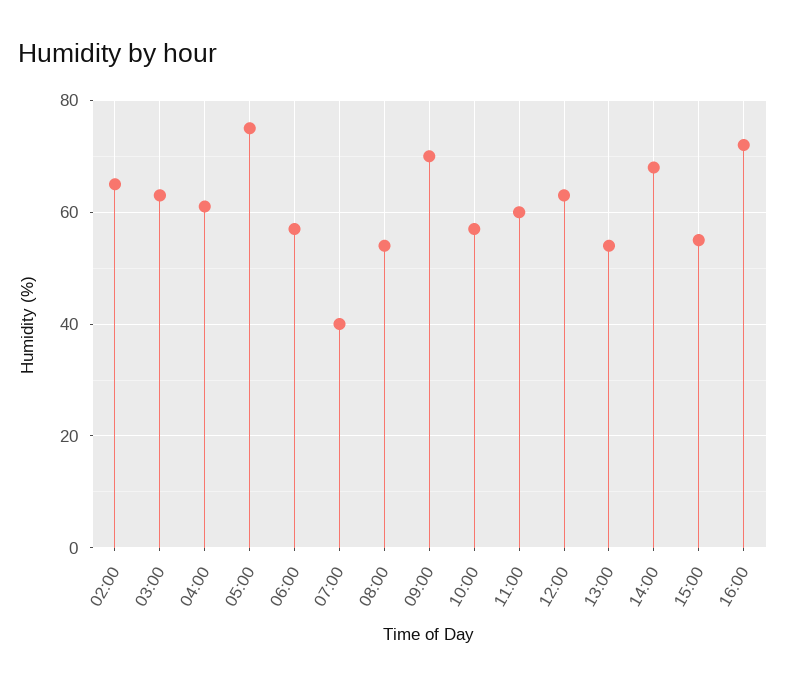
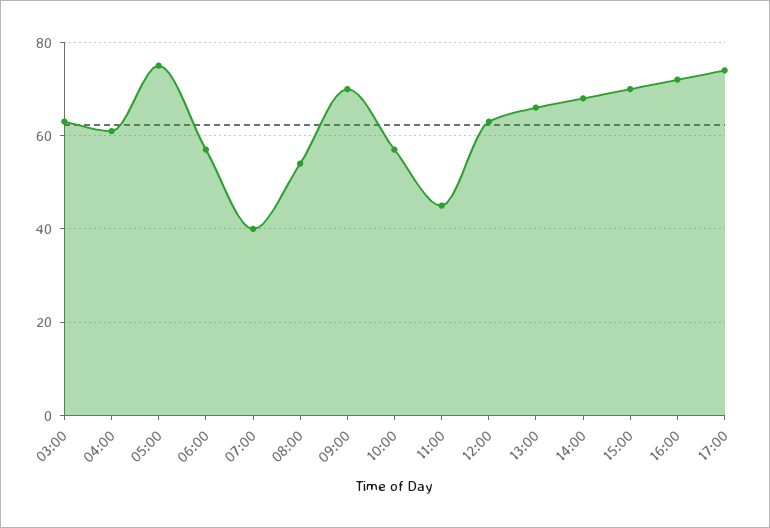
02:00: 65 -> none
11:00: 60 -> 45
13:00: 55 -> 65
15:00: 55 -> 70
17:00: none -> 75

